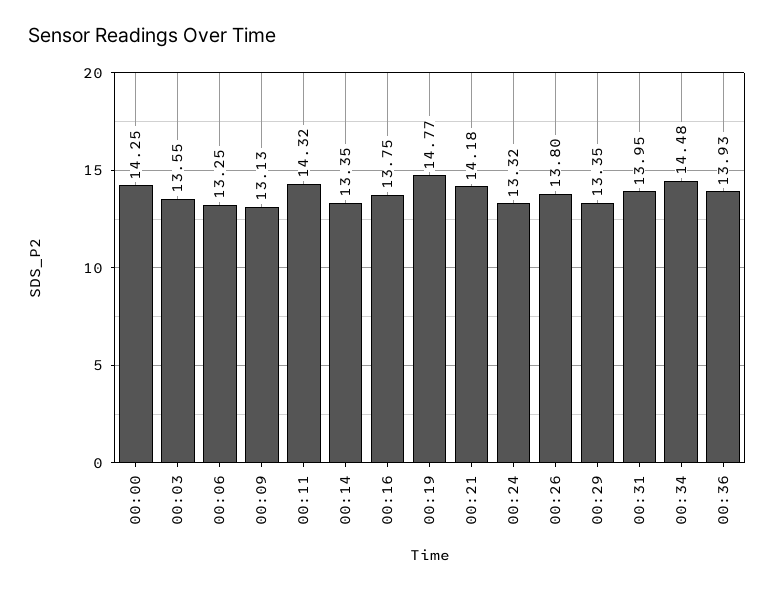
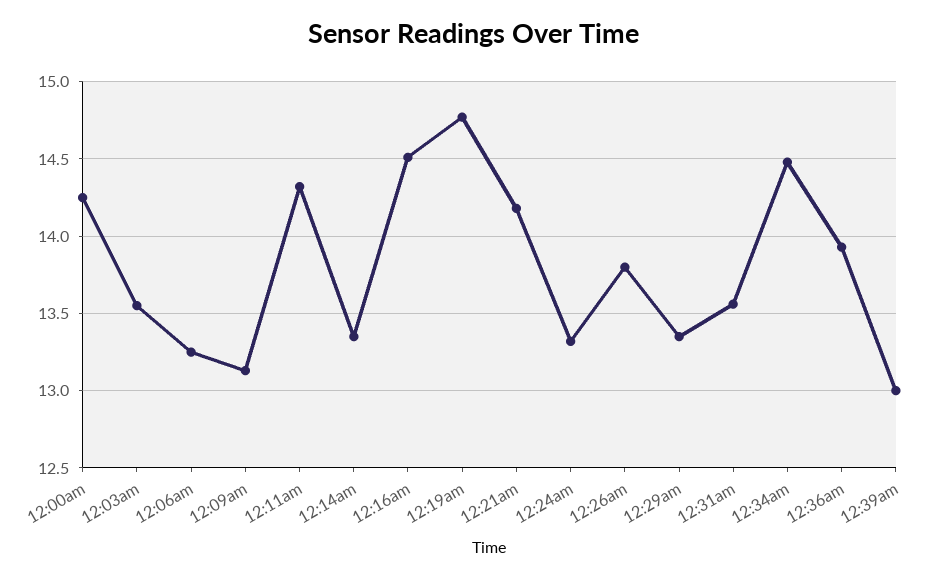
00:16: 13.75 -> 14.5
00:31: 13.95 -> 13.55
12:39am: none -> 13

